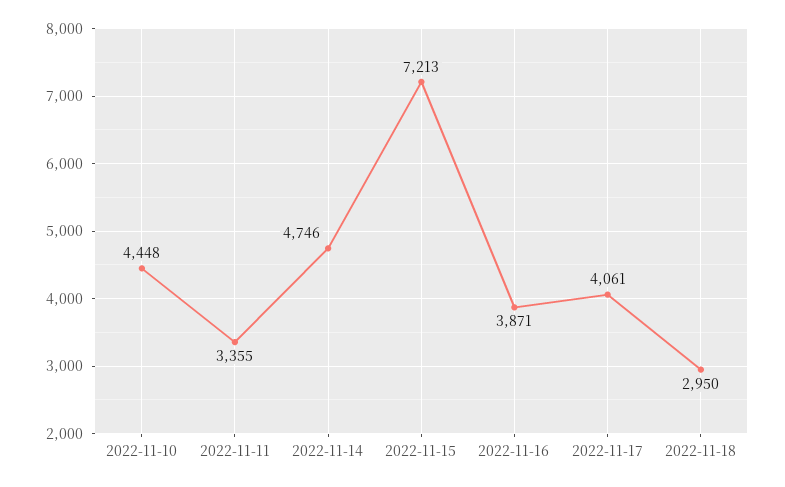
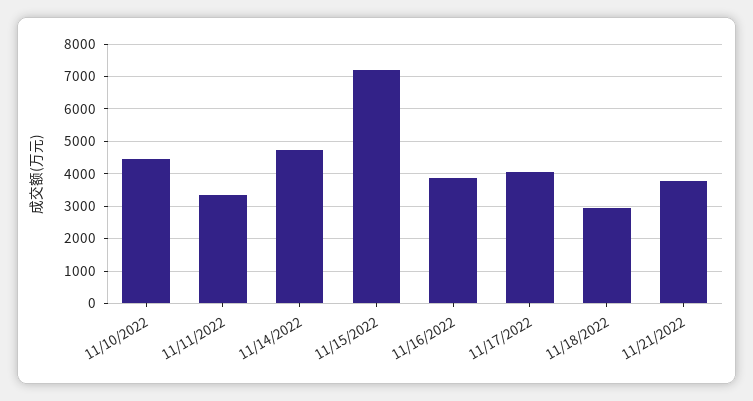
11/21/2022: none -> 3800

